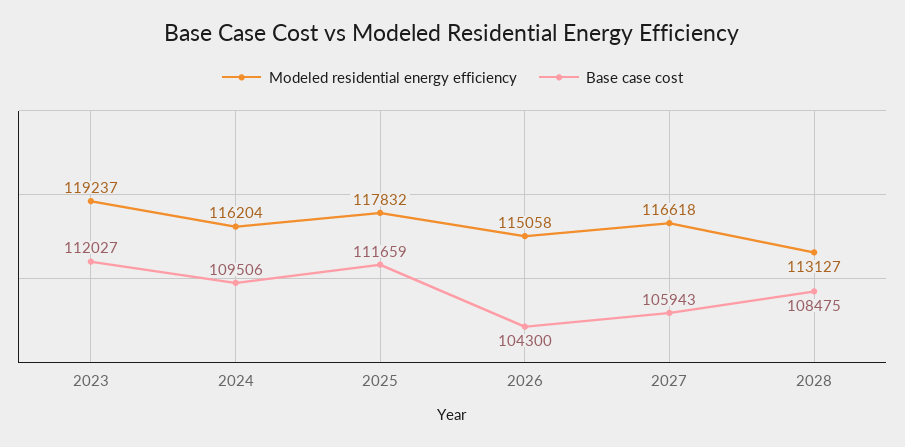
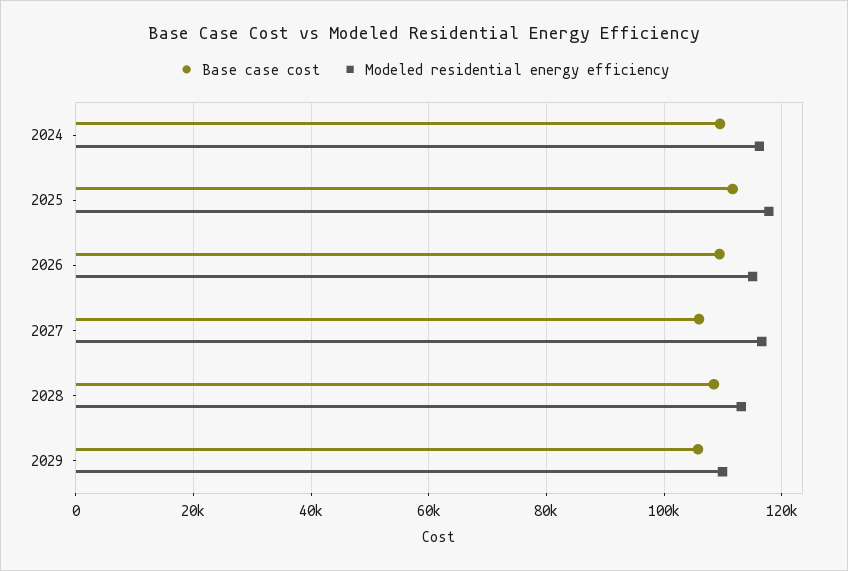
Modeled residential energy efficiency, 2023: 119237 -> none
Base case cost, 2023: 112027 -> none
Base case cost, 2026: 104300 -> 110000
Base case cost, 2029: none -> 106000
Modeled residential energy efficiency, 2029: none -> 110000

